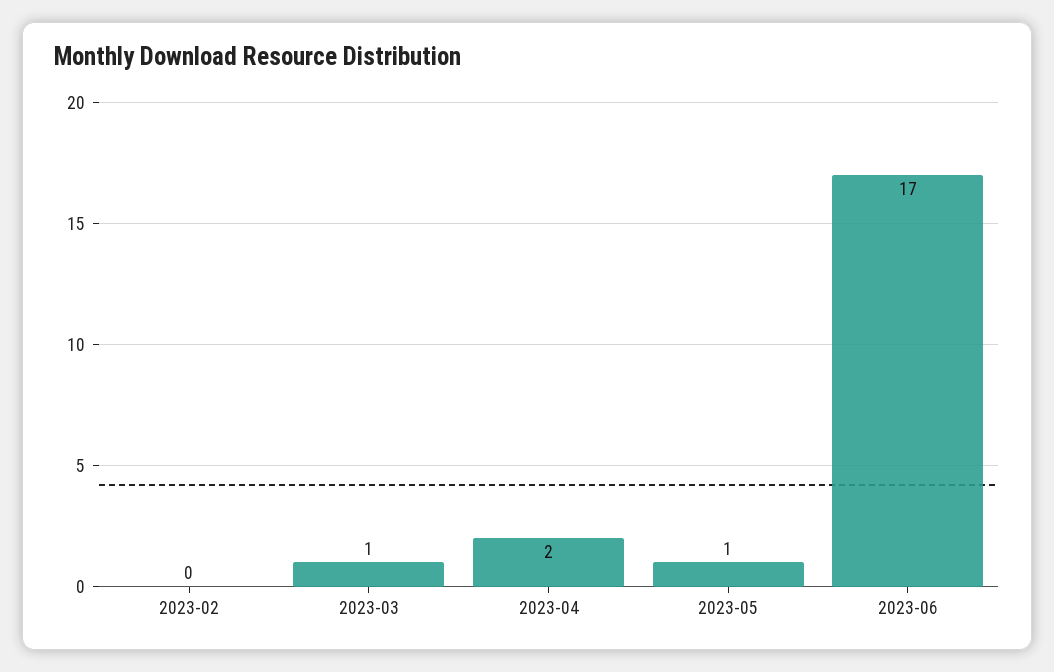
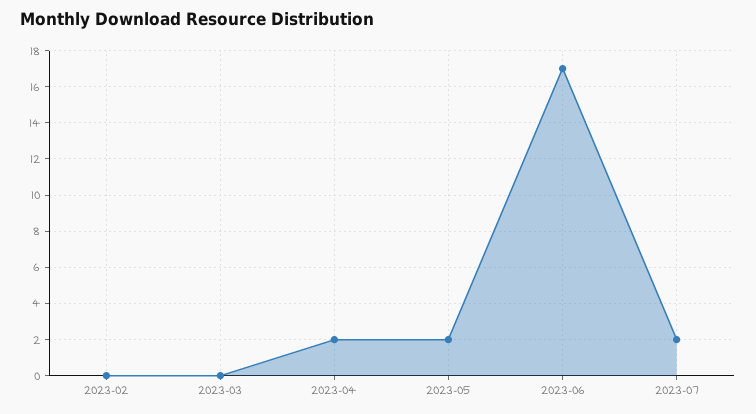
2023-03: 1 -> 0
2023-05: 1 -> 2
2023-07: none -> 2

